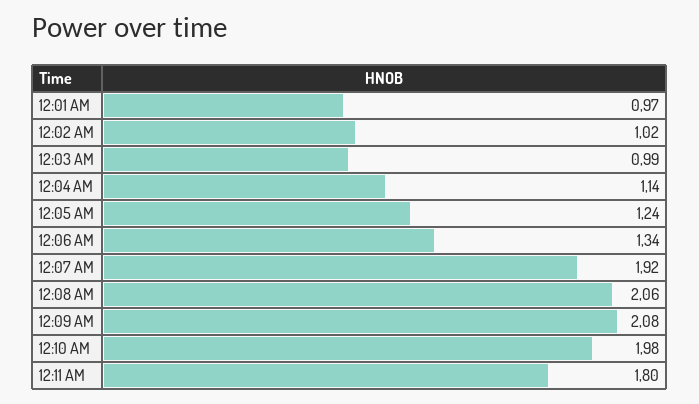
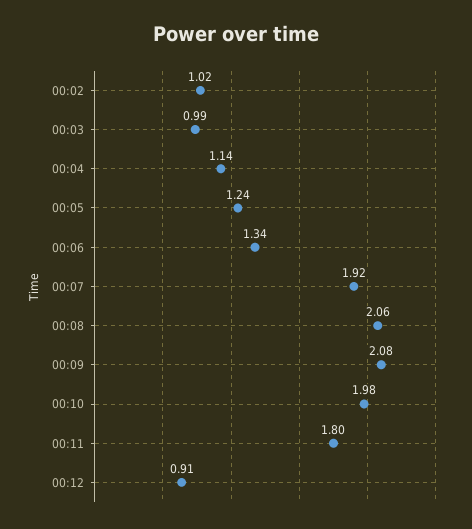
12:01 AM: 0.97 -> none
00:12: none -> 0.91

